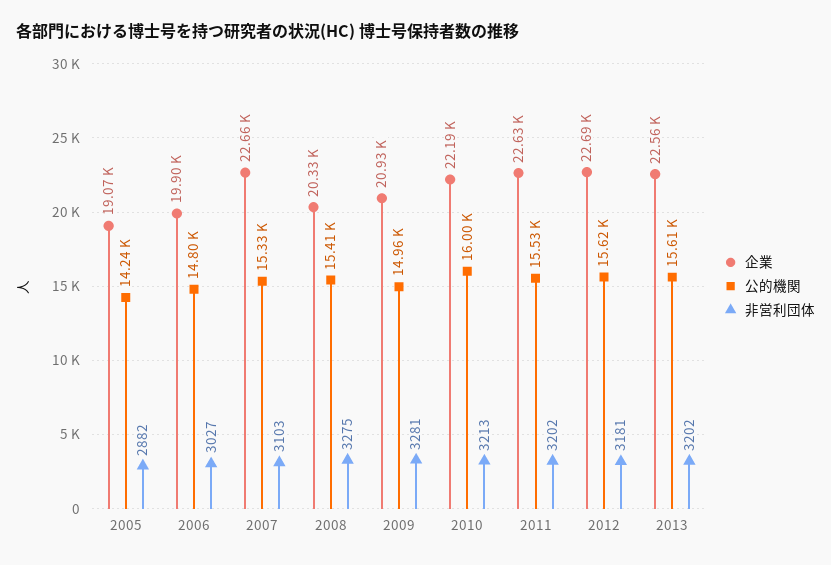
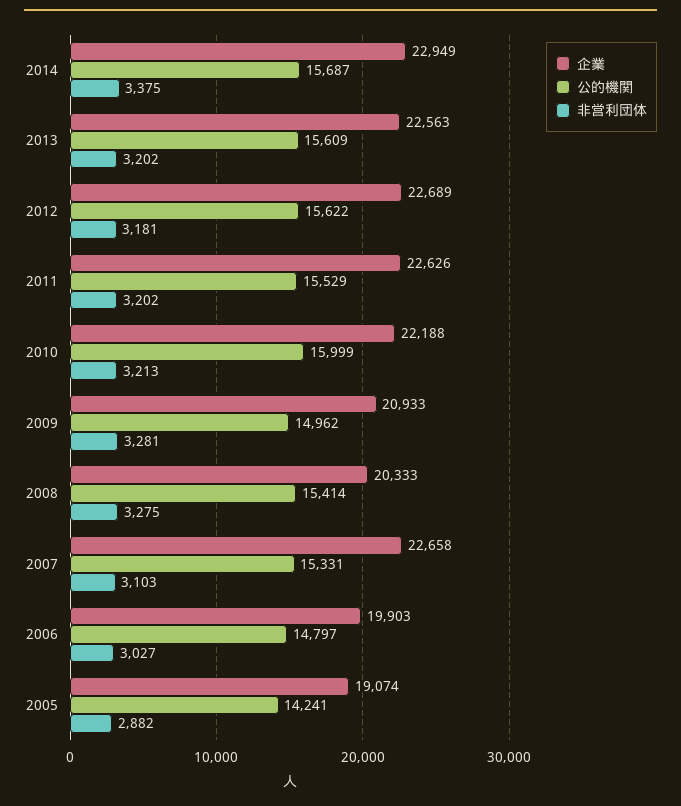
企業, 2014: none -> 22949
公的機関, 2014: none -> 15687
非営利団体, 2014: none -> 3375

